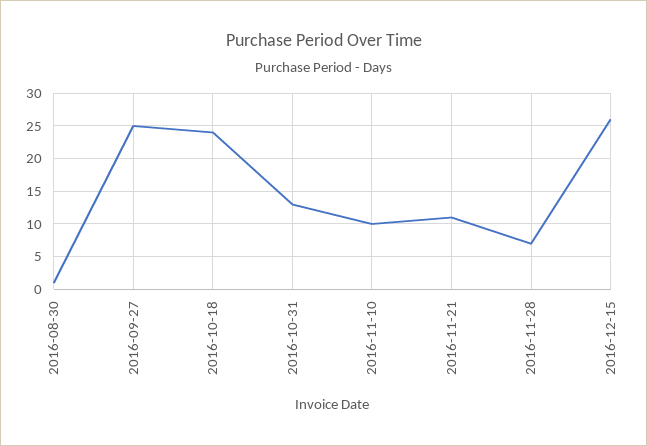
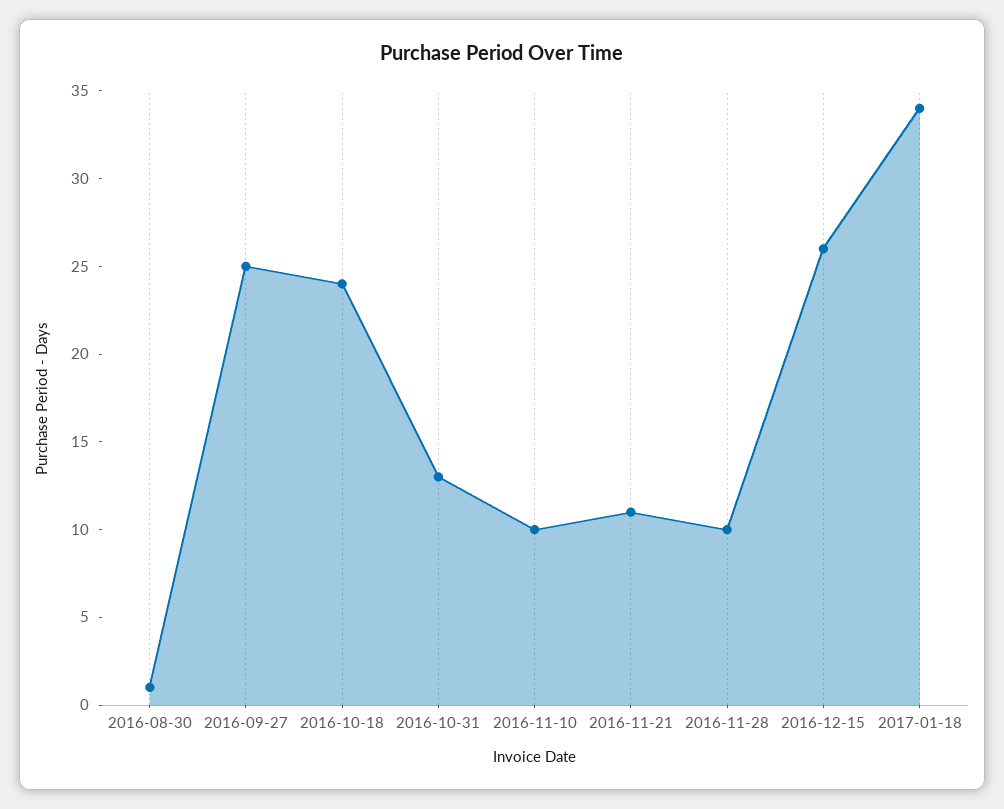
2016-11-28: 7 -> 10
2017-01-18: none -> 34

